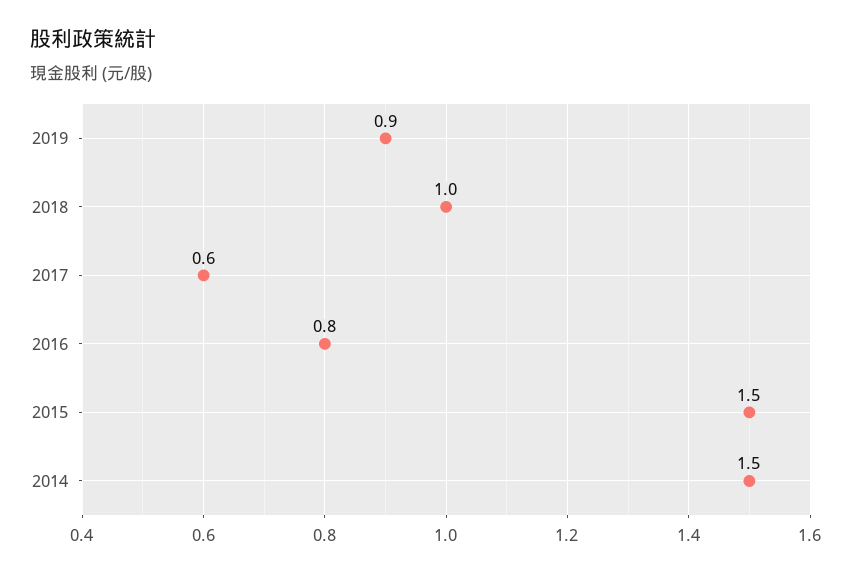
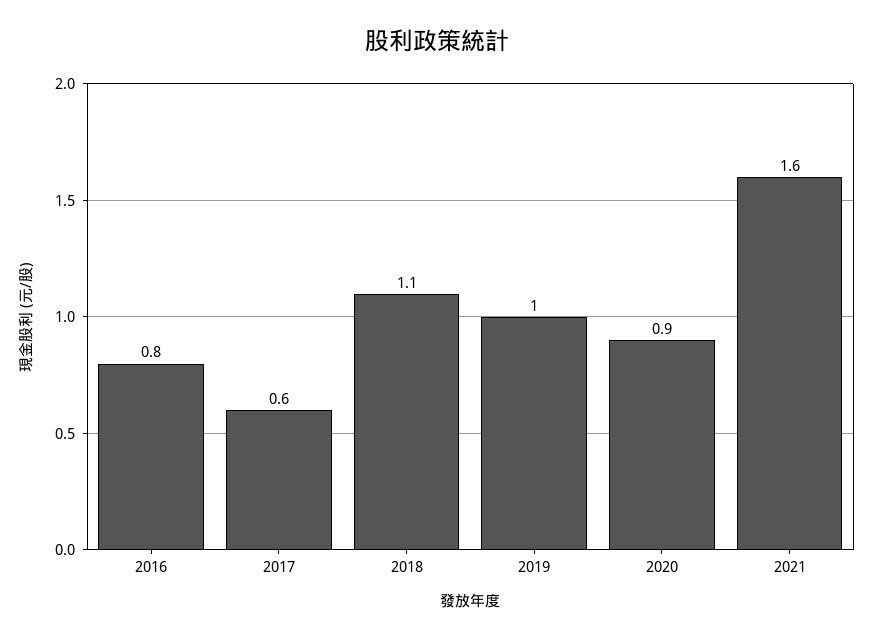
2019: 0.9 -> 1
2018: 1 -> 1.1
2015: 1.5 -> none
2014: 1.5 -> none
2020: none -> 0.9
2021: none -> 1.6

